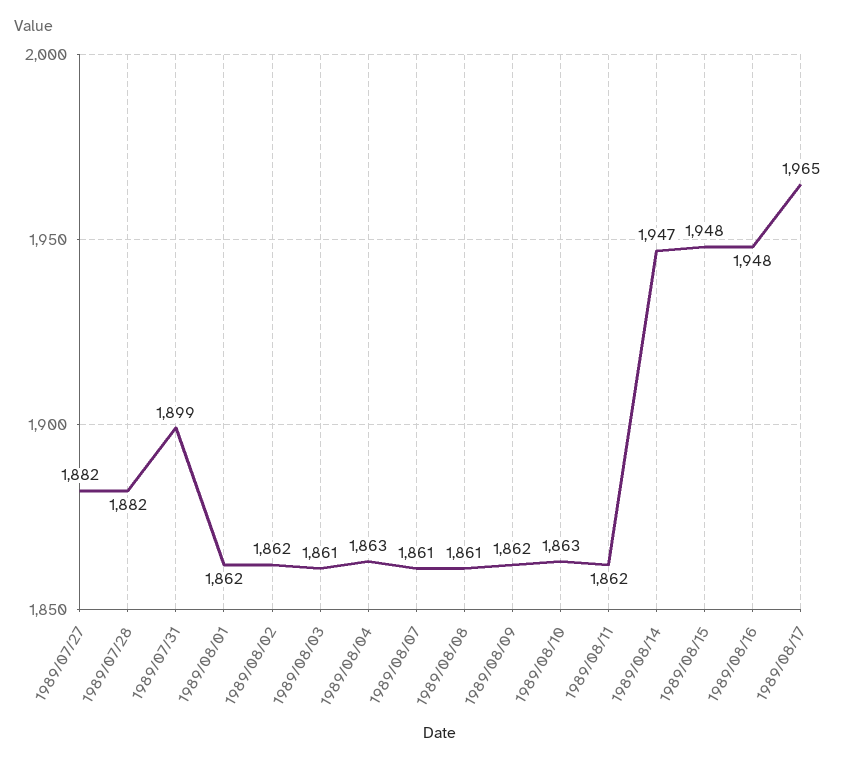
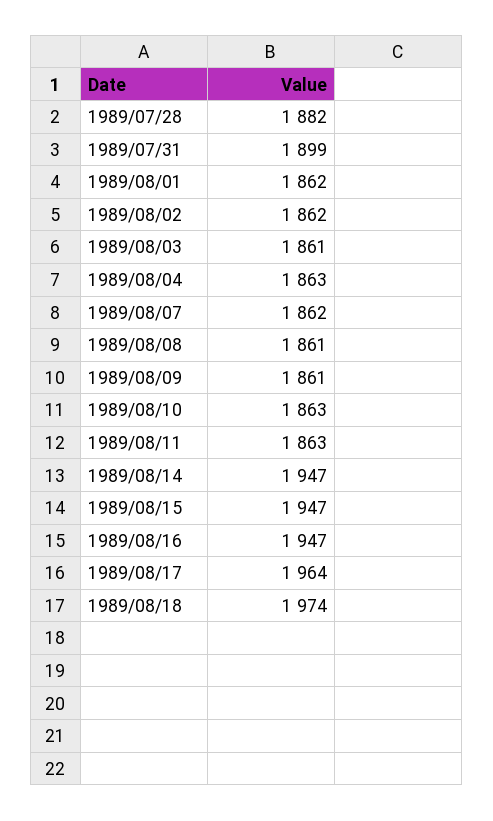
1989/07/27: 1882 -> none
1989/08/07: 1861 -> 1862
1989/08/09: 1862 -> 1861
1989/08/11: 1862 -> 1863
1989/08/15: 1948 -> 1947
1989/08/16: 1948 -> 1947
1989/08/17: 1965 -> 1964
1989/08/18: none -> 1974

